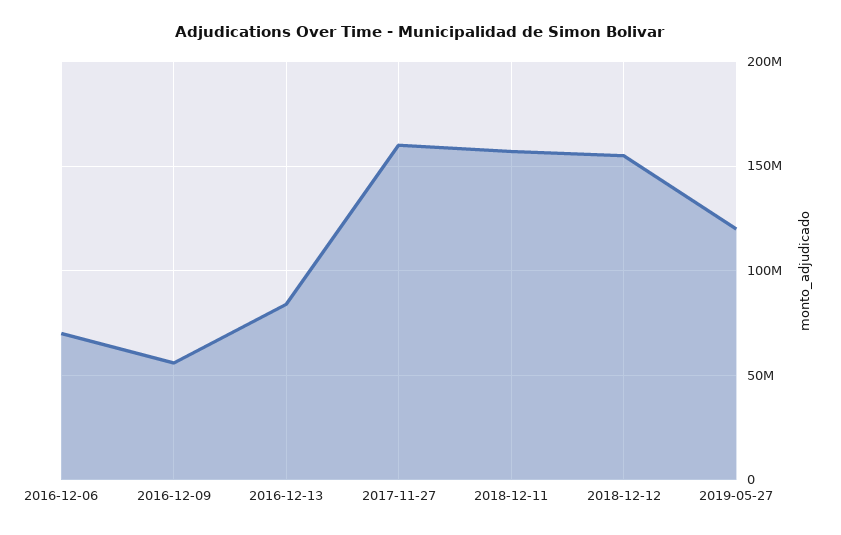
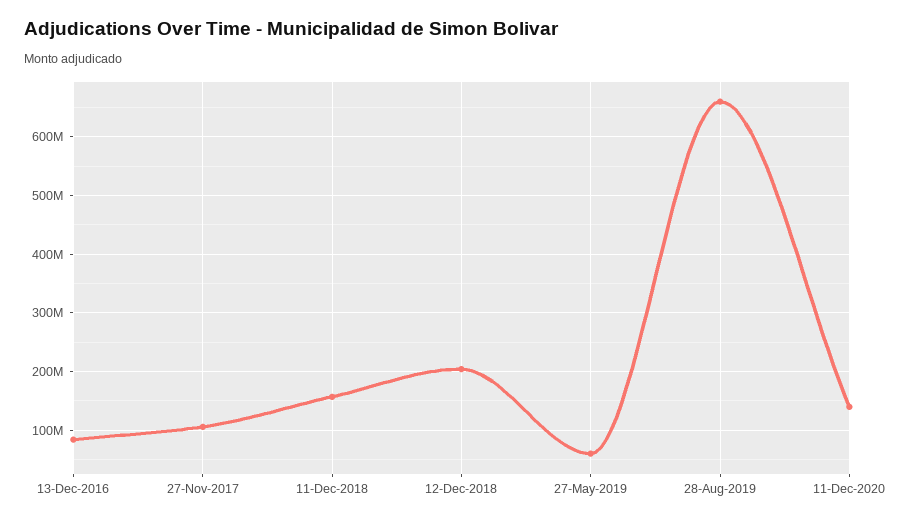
2016-12-06: 70000000 -> none
2016-12-09: 55000000 -> none
2017-11-27: 160000000 -> 100000000
2018-12-12: 155000000 -> 200000000
2019-05-27: 120000000 -> 60000000
28-Aug-2019: none -> 660000000
11-Dec-2020: none -> 140000000

